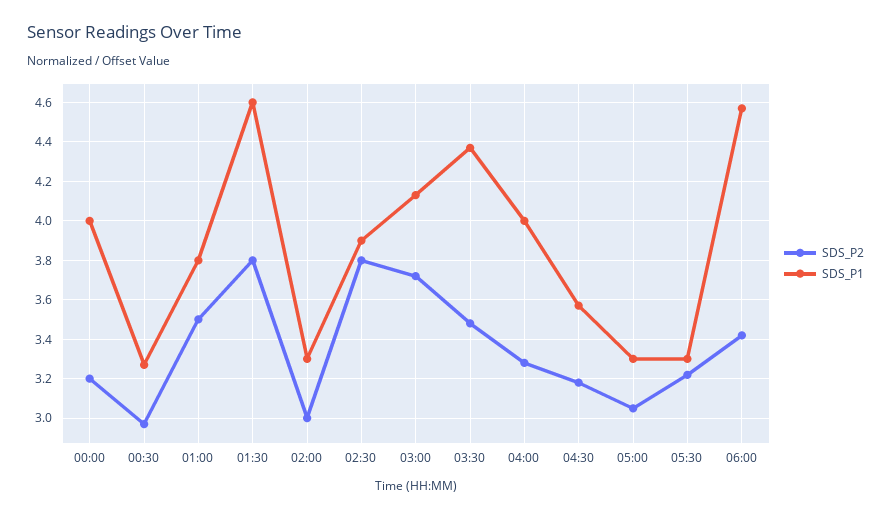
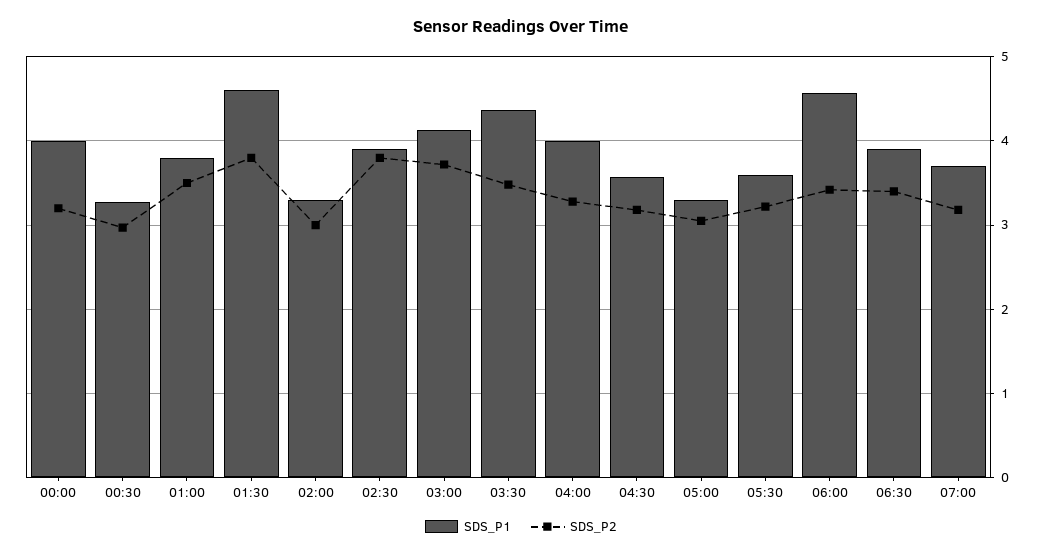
SDS_P1, 05:30: 3.3 -> 3.6
SDS_P1, 06:30: none -> 3.9
SDS_P2, 06:30: none -> 3.4
SDS_P1, 07:00: none -> 3.7
SDS_P2, 07:00: none -> 3.2

